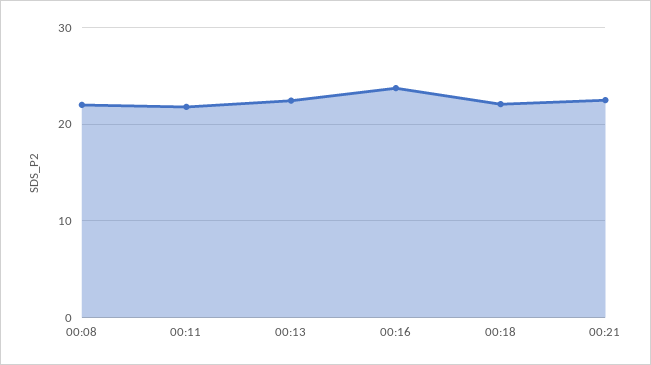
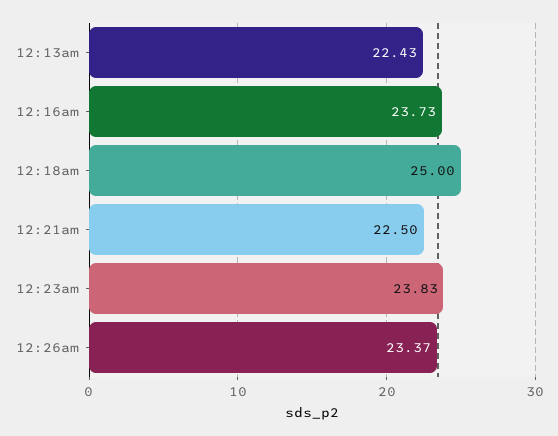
00:08: 22 -> none
00:11: 22 -> none
00:18: 22 -> 25
12:23am: none -> 23.83
12:26am: none -> 23.37

